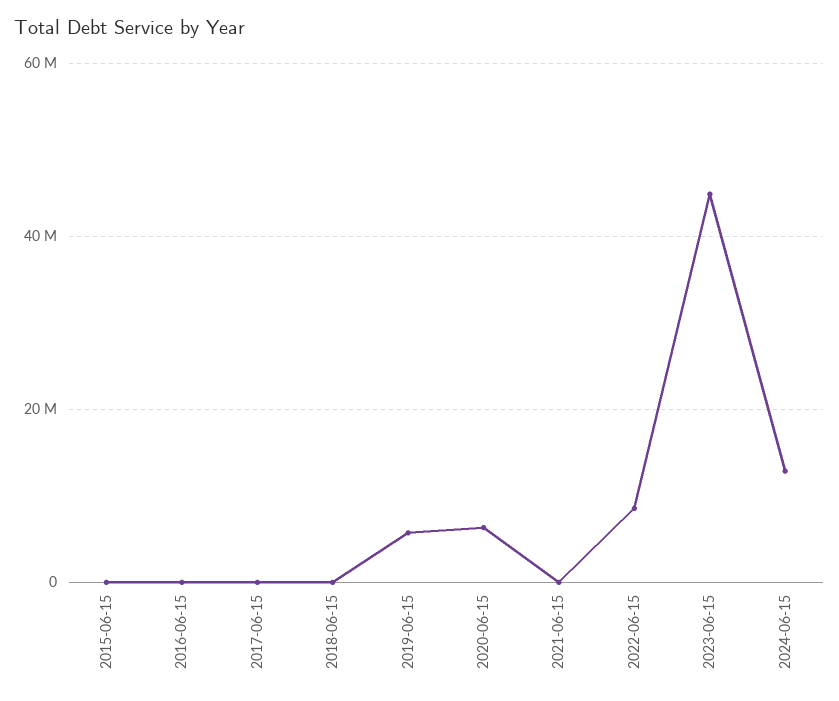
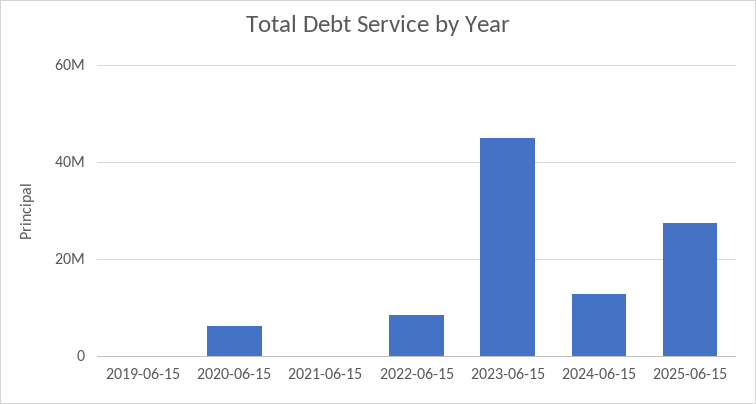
2015-06-15: 0 -> none
2016-06-15: 0 -> none
2017-06-15: 0 -> none
2018-06-15: 0 -> none
2019-06-15: 6000000 -> 0
2025-06-15: none -> 28000000

